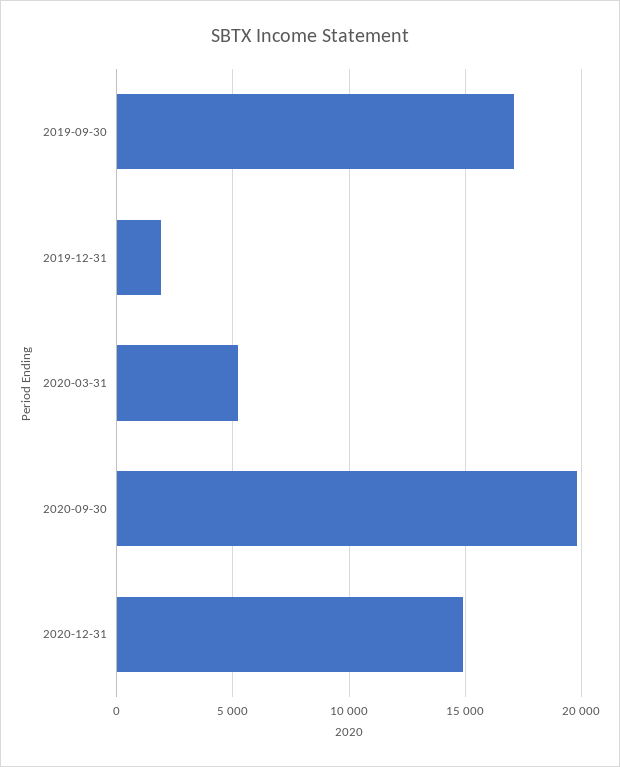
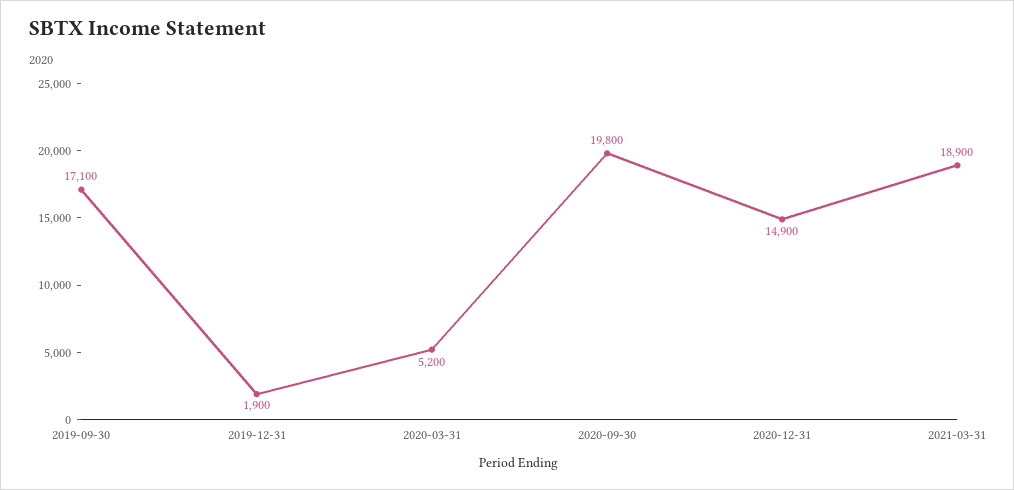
2021-03-31: none -> 18900

